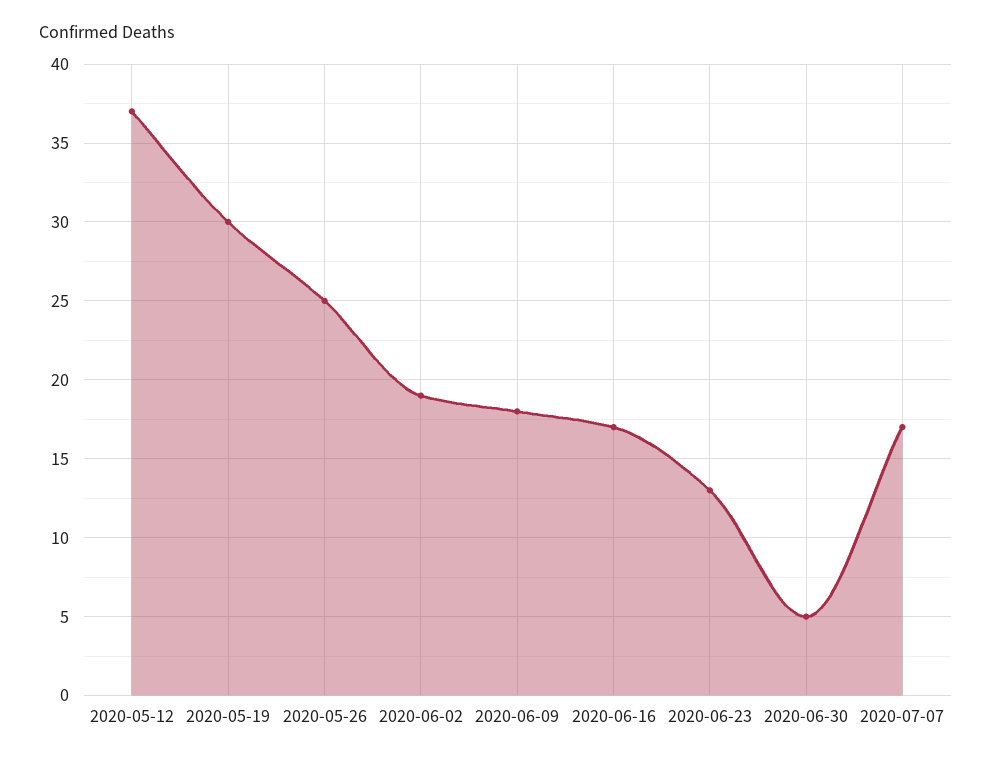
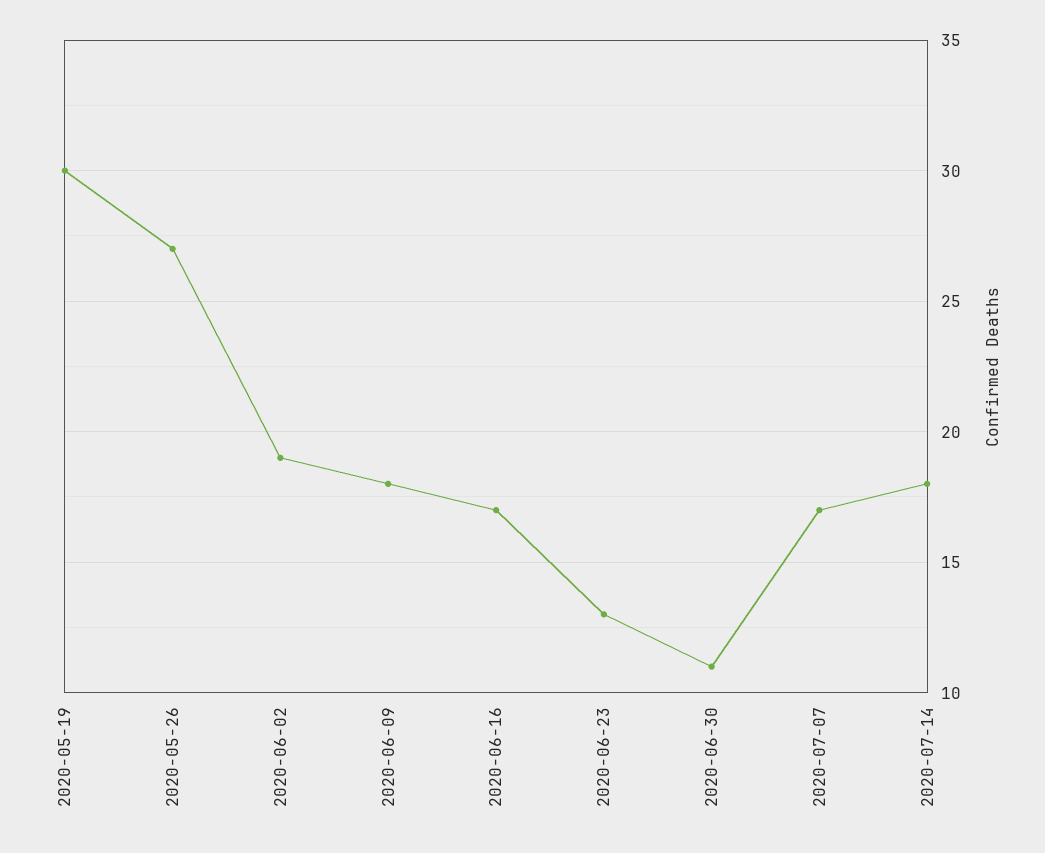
2020-05-12: 37 -> none
2020-05-26: 25 -> 27
2020-06-30: 5 -> 11
2020-07-14: none -> 18

